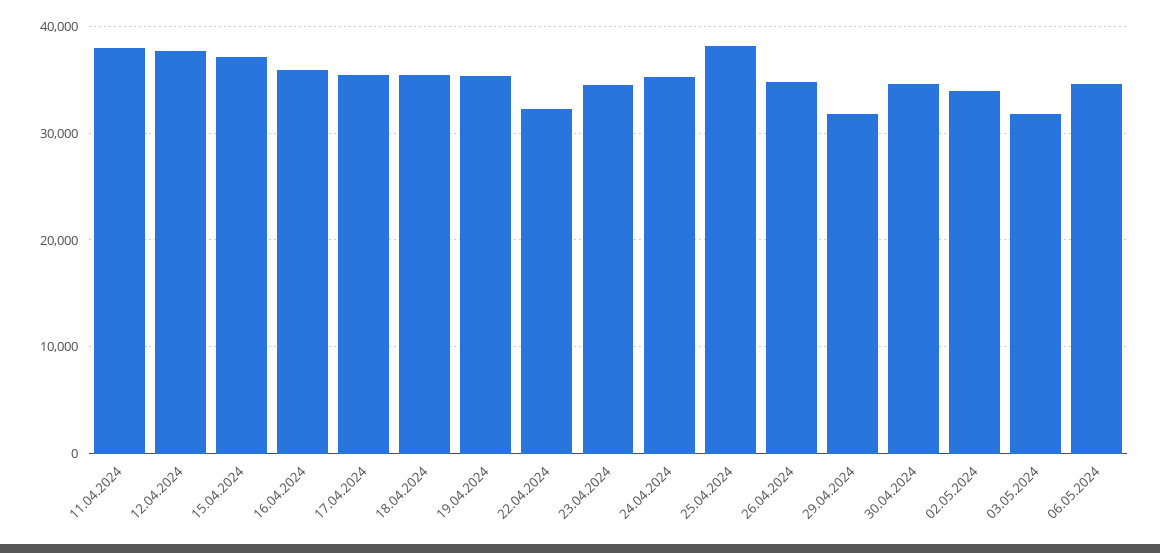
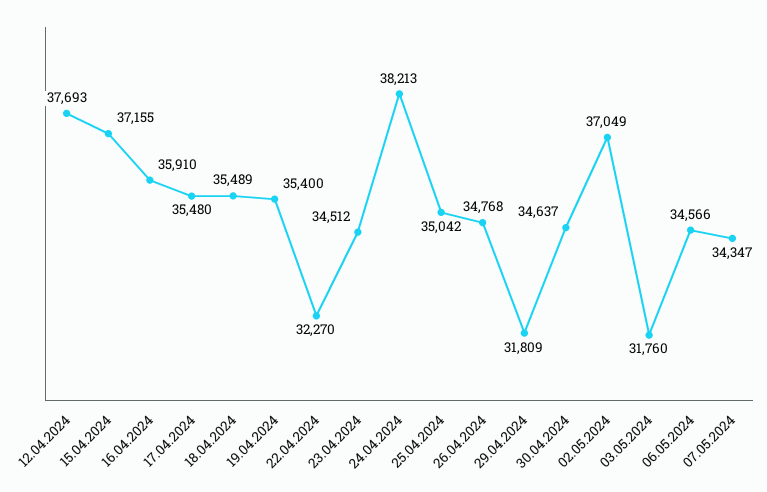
11.04.2024: 38000 -> none
24.04.2024: 35000 -> 38213
25.04.2024: 38000 -> 35042
02.05.2024: 34000 -> 37049
07.05.2024: none -> 34347

